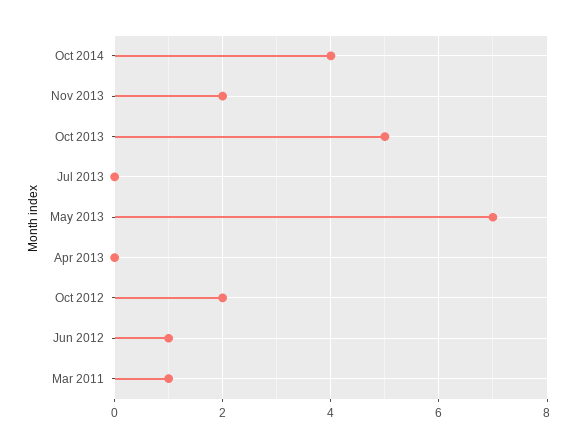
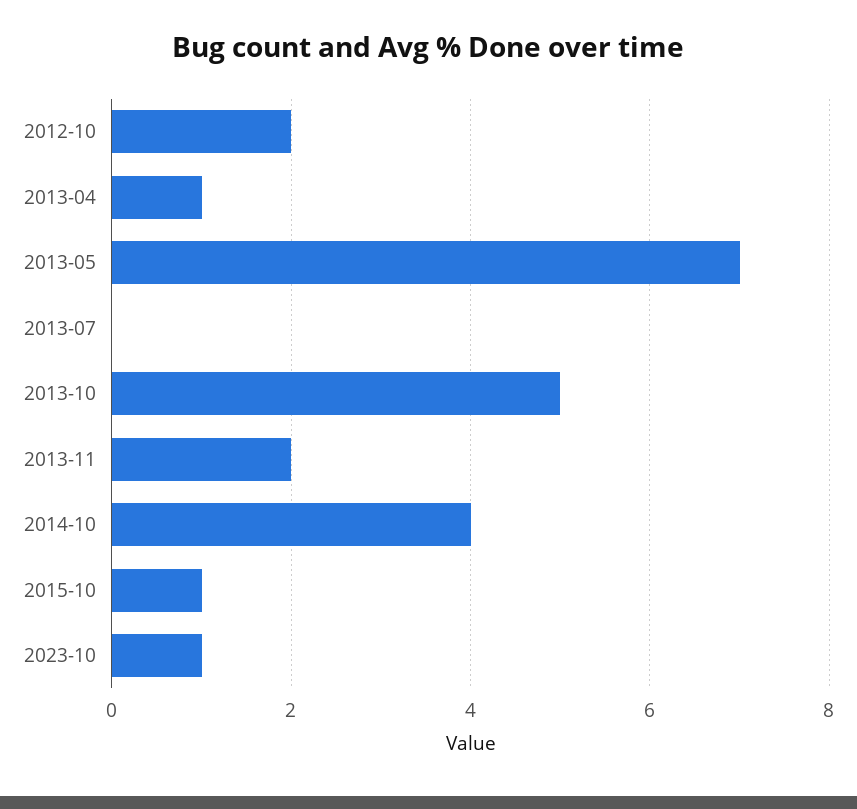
Apr 2013: 0 -> 1
Jun 2012: 1 -> none
Mar 2011: 1 -> none
2015-10: none -> 1
2023-10: none -> 1

